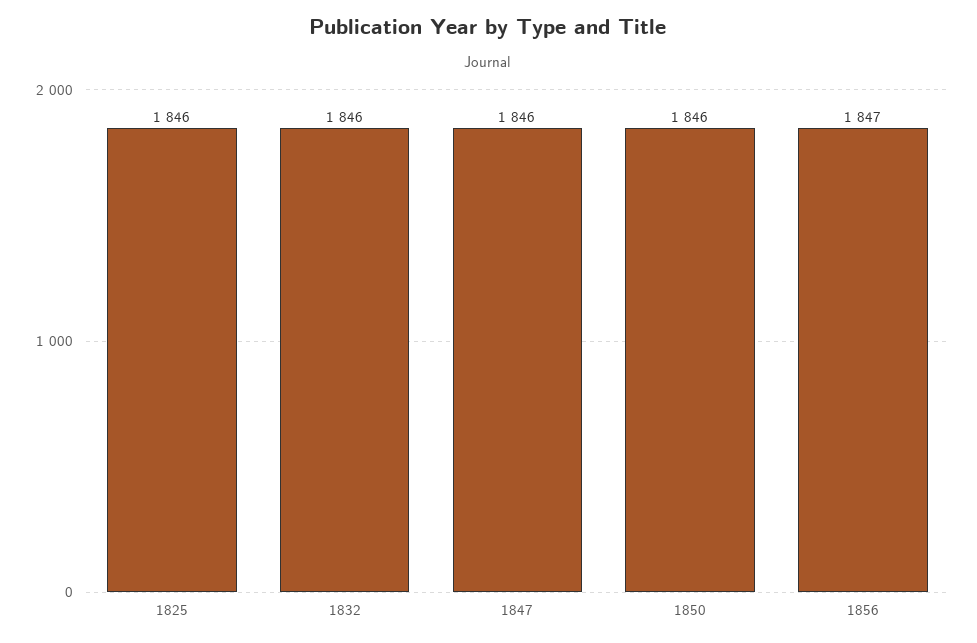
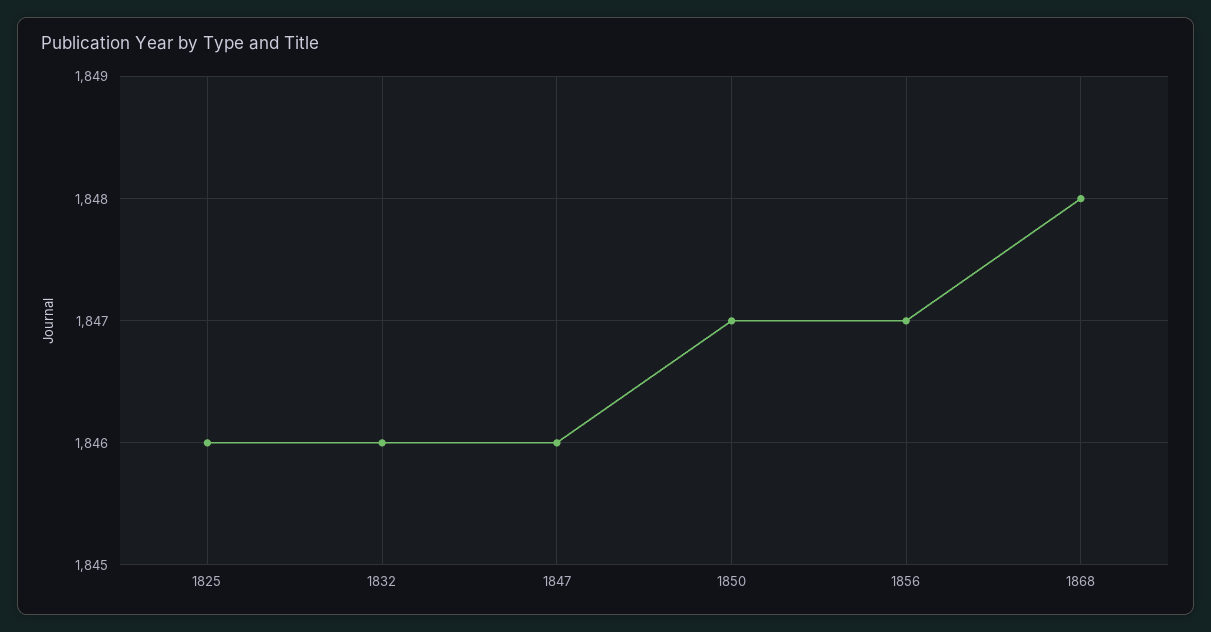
1850: 1846 -> 1847
1868: none -> 1848

